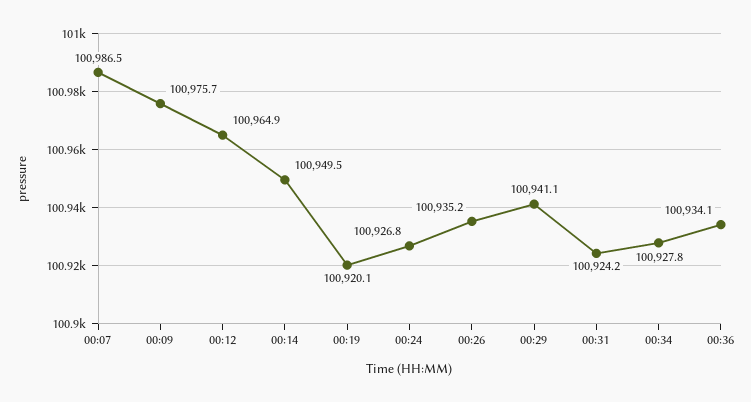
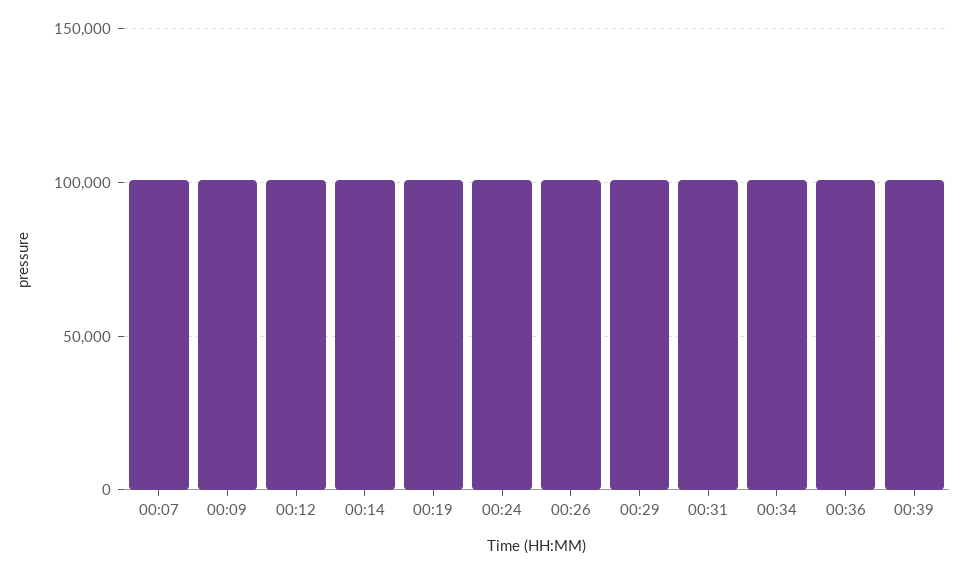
00:39: none -> 100000

